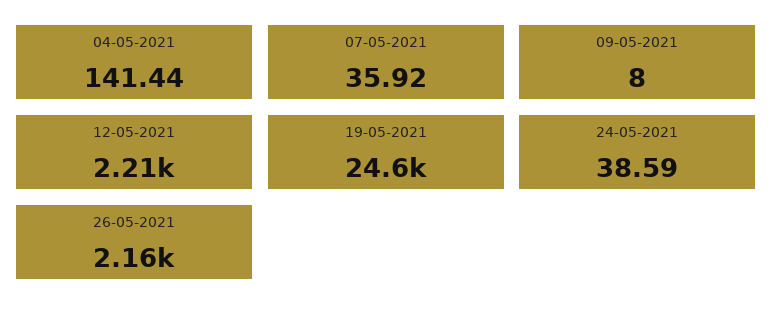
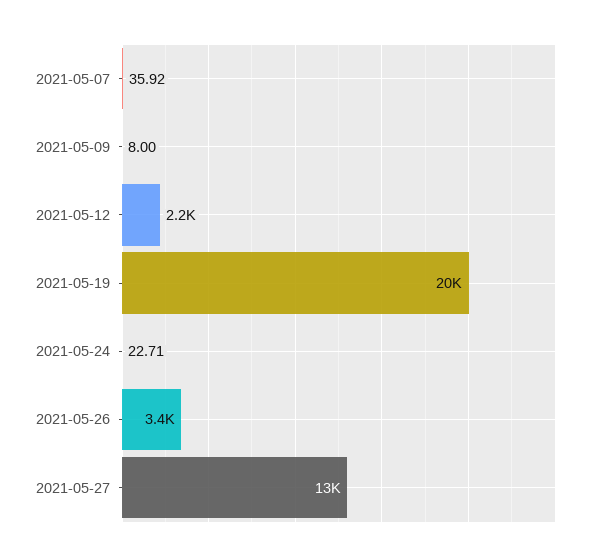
04-05-2021: 141.44 -> none
19-05-2021: 24600 -> 20000
24-05-2021: 38.59 -> 22.71
26-05-2021: 2160 -> 3400
2021-05-27: none -> 13000

